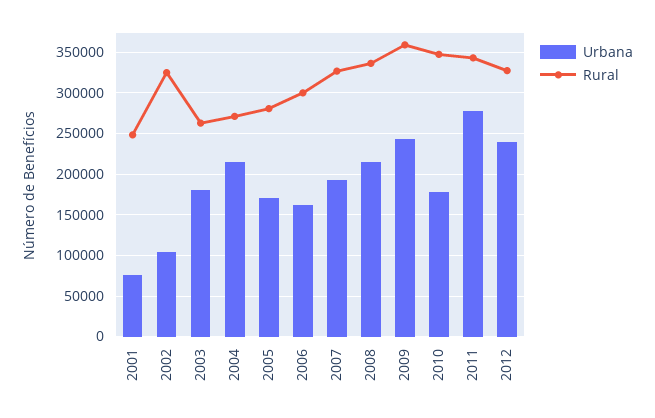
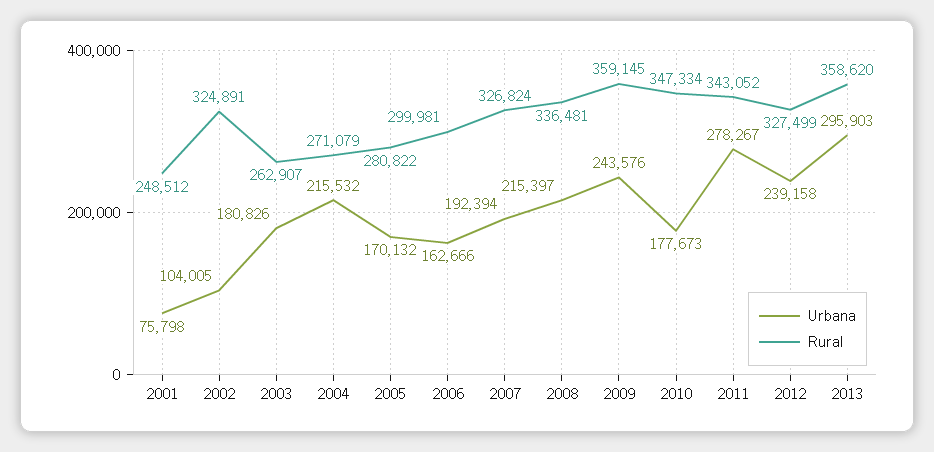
Urbana, 2013: none -> 295903
Rural, 2013: none -> 358620

